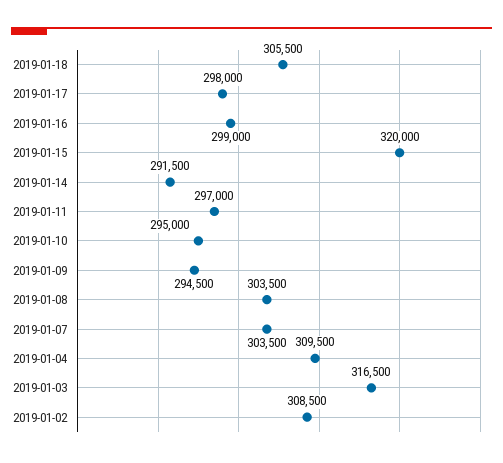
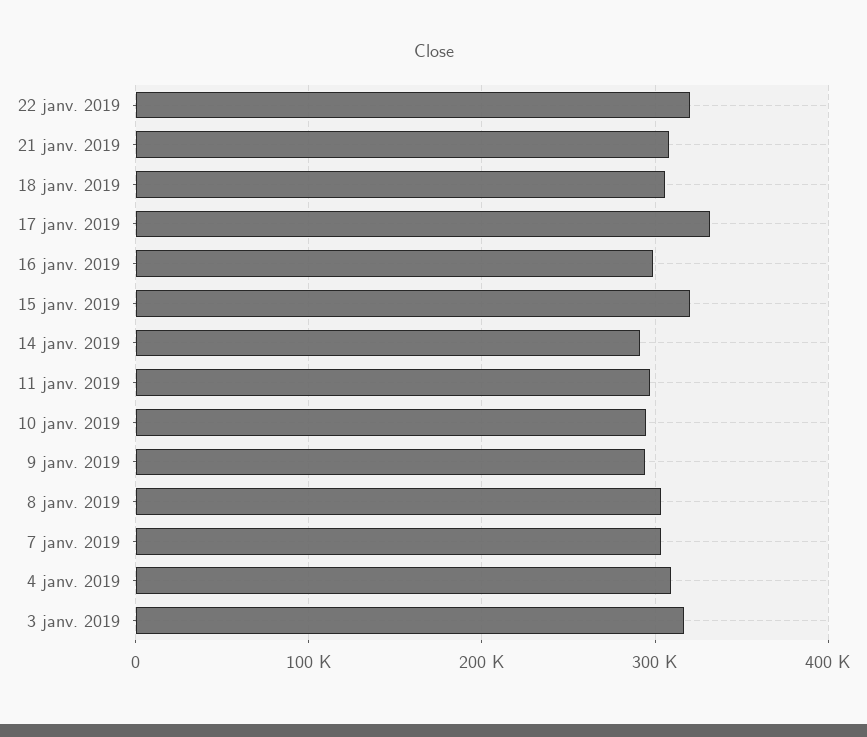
2019-01-17: 298000 -> 330000
2019-01-02: 308500 -> none
22 janv. 2019: none -> 320000
21 janv. 2019: none -> 310000

